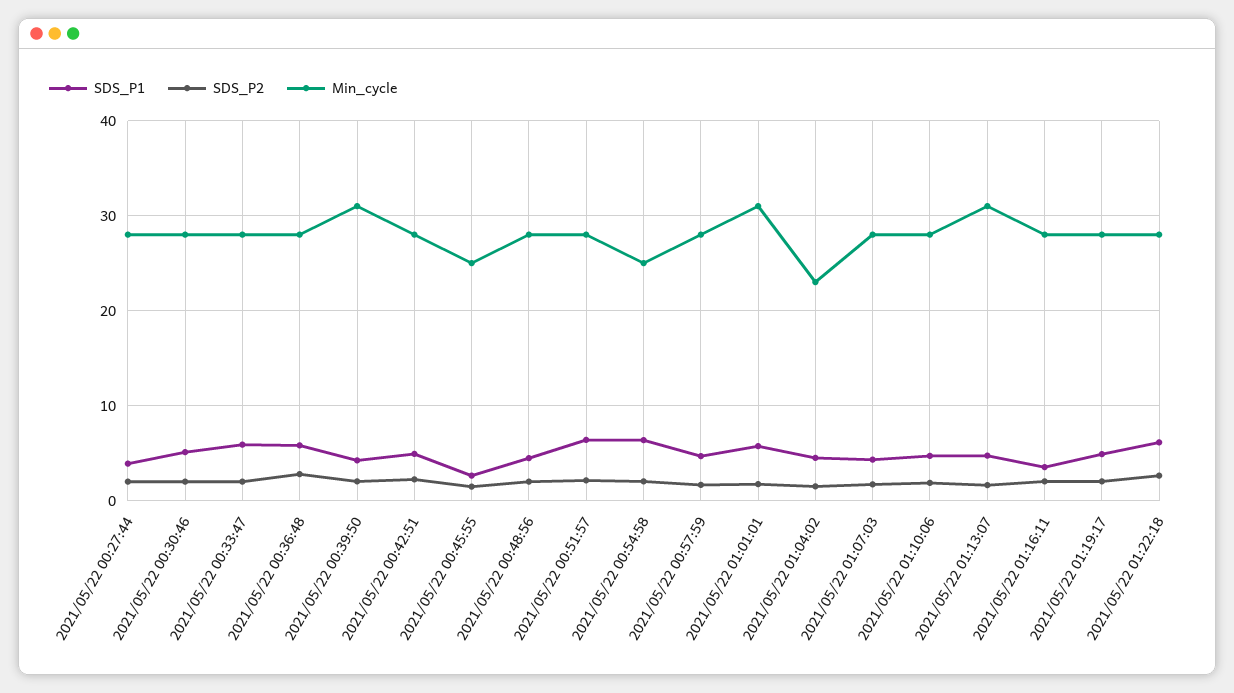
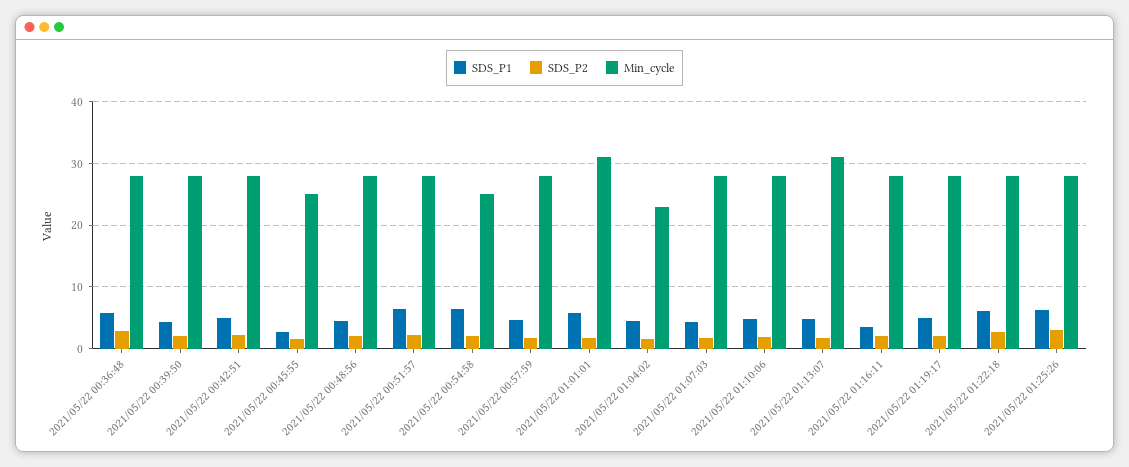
SDS_P1, 2021/05/22 00:27:44: 4 -> none
SDS_P2, 2021/05/22 00:27:44: 2 -> none
Min_cycle, 2021/05/22 00:27:44: 28 -> none
SDS_P1, 2021/05/22 00:30:46: 5 -> none
SDS_P2, 2021/05/22 00:30:46: 2 -> none
Min_cycle, 2021/05/22 00:30:46: 28 -> none
SDS_P1, 2021/05/22 00:33:47: 6 -> none
SDS_P2, 2021/05/22 00:33:47: 2 -> none
Min_cycle, 2021/05/22 00:33:47: 28 -> none
Min_cycle, 2021/05/22 00:39:50: 31 -> 28
SDS_P1, 2021/05/22 01:25:26: none -> 6
SDS_P2, 2021/05/22 01:25:26: none -> 3
Min_cycle, 2021/05/22 01:25:26: none -> 28

